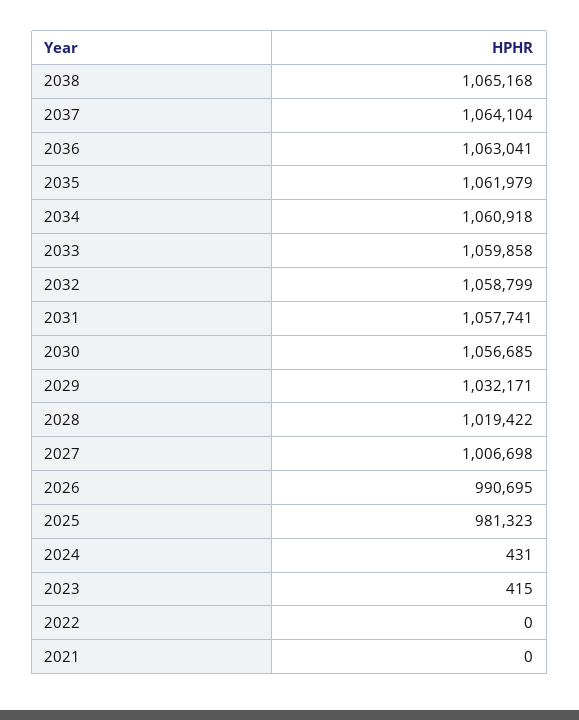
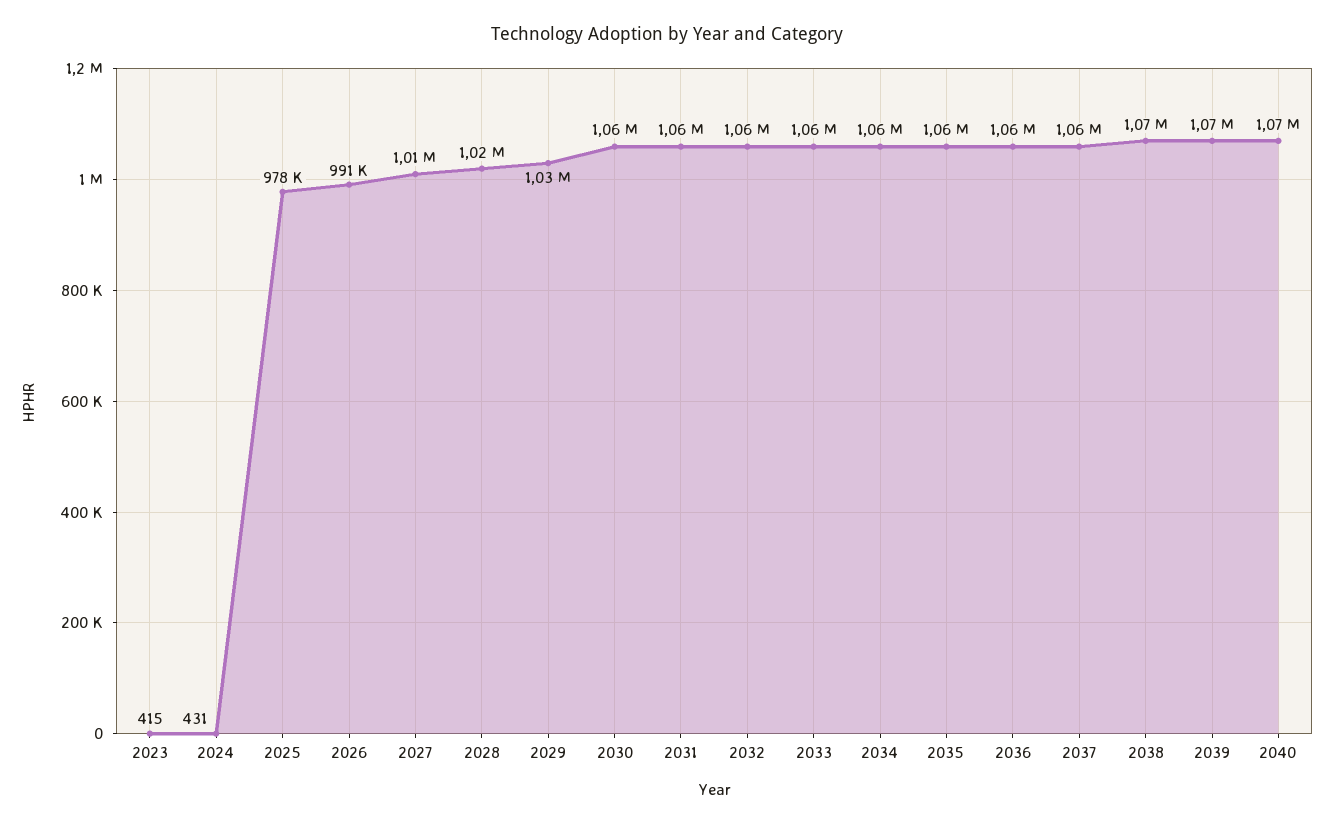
2025: 981323 -> 978000
2022: 0 -> none
2021: 0 -> none
2039: none -> 1070000
2040: none -> 1070000

